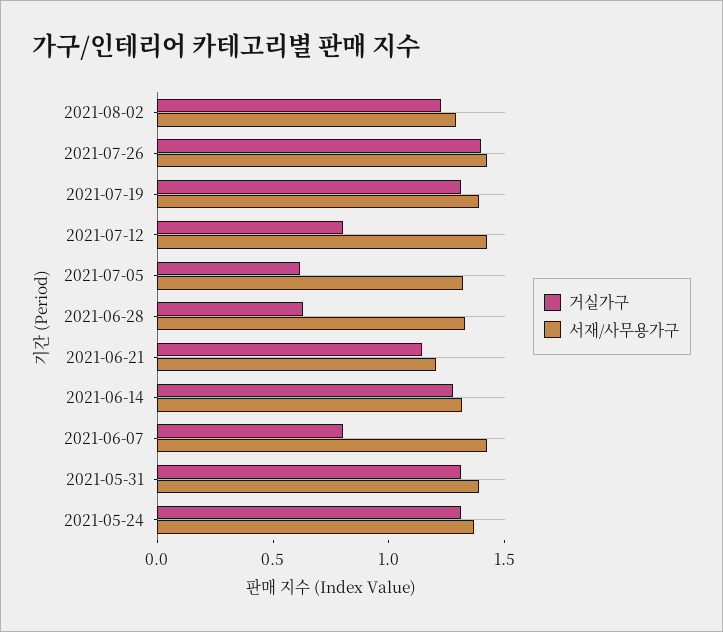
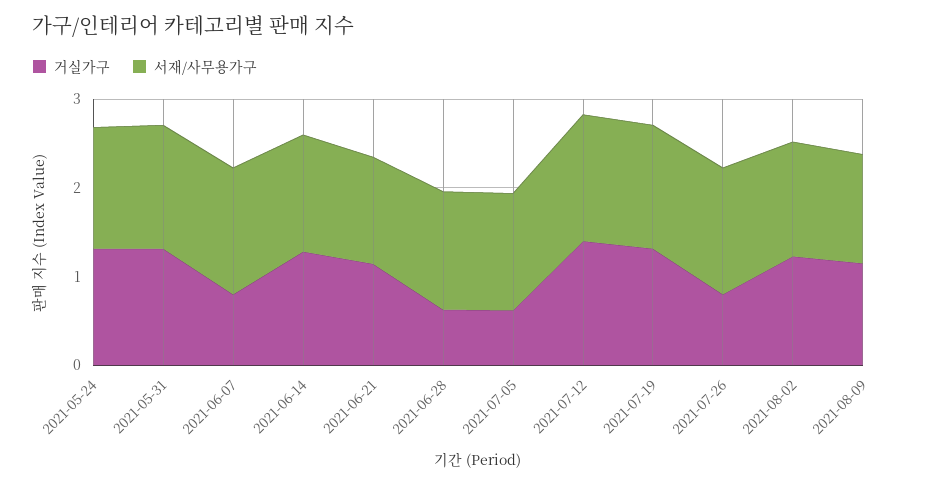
거실가구, 2021-07-26: 1.4 -> 0.8
거실가구, 2021-07-12: 0.8 -> 1.4
거실가구, 2021-08-09: none -> 1.2
서재/사무용가구, 2021-08-09: none -> 1.2

